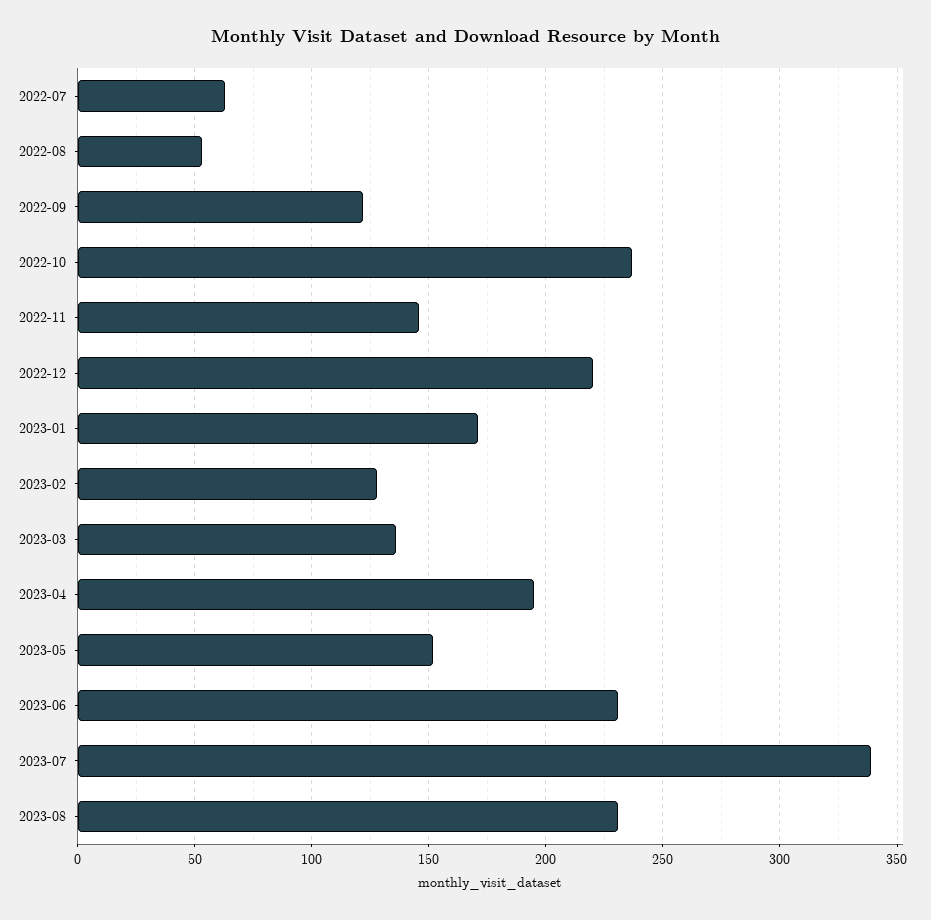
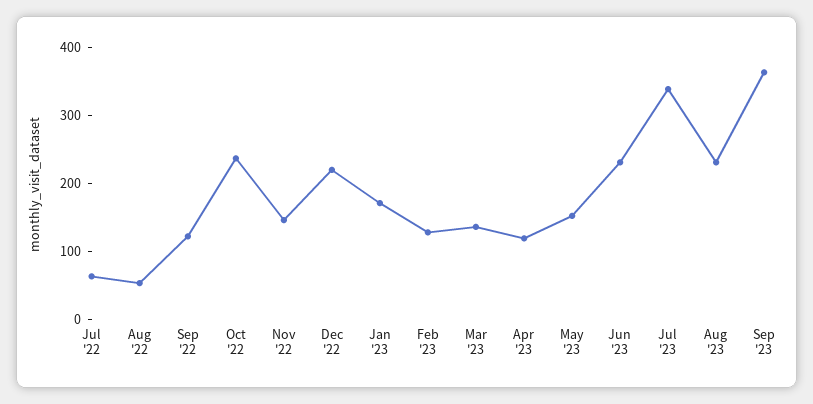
2023-04: 195 -> 120
Sep '23: none -> 360

